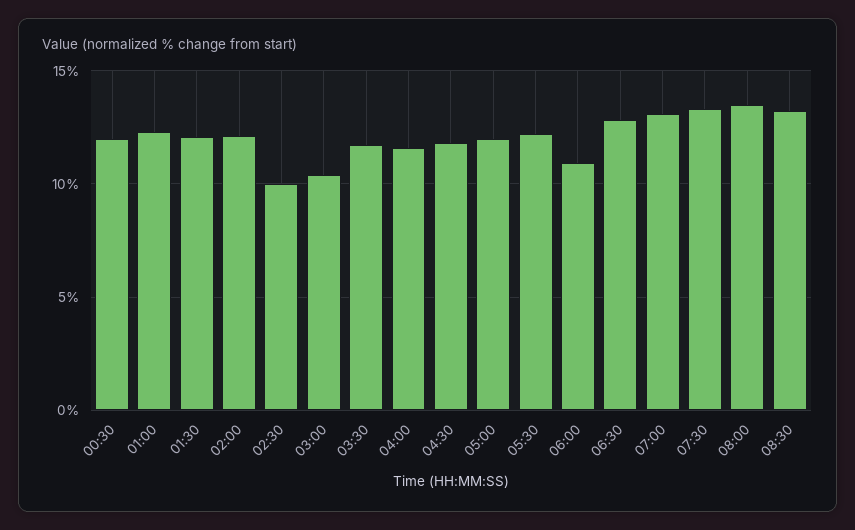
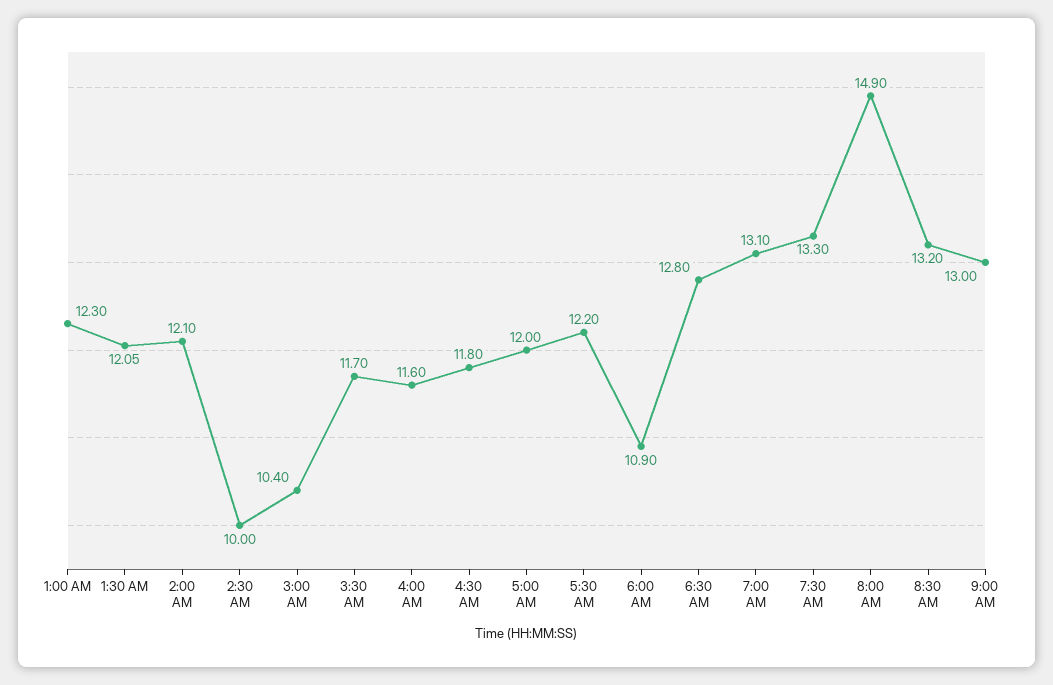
00:30: 12 -> none
08:00: 13.5 -> 14.9
9:00 AM: none -> 13

